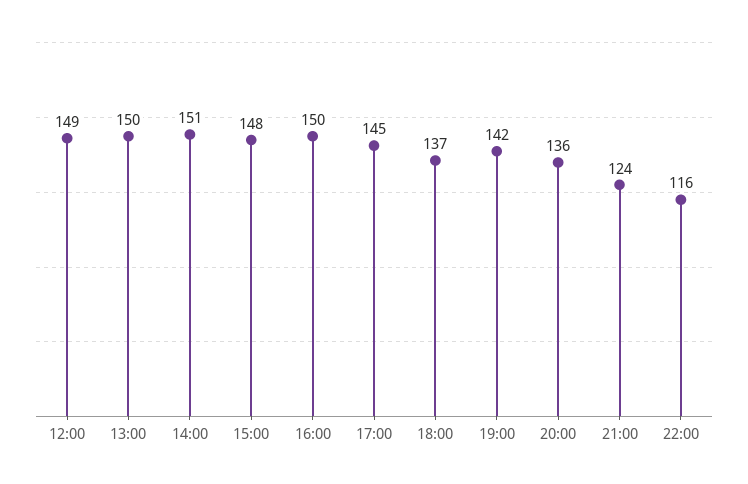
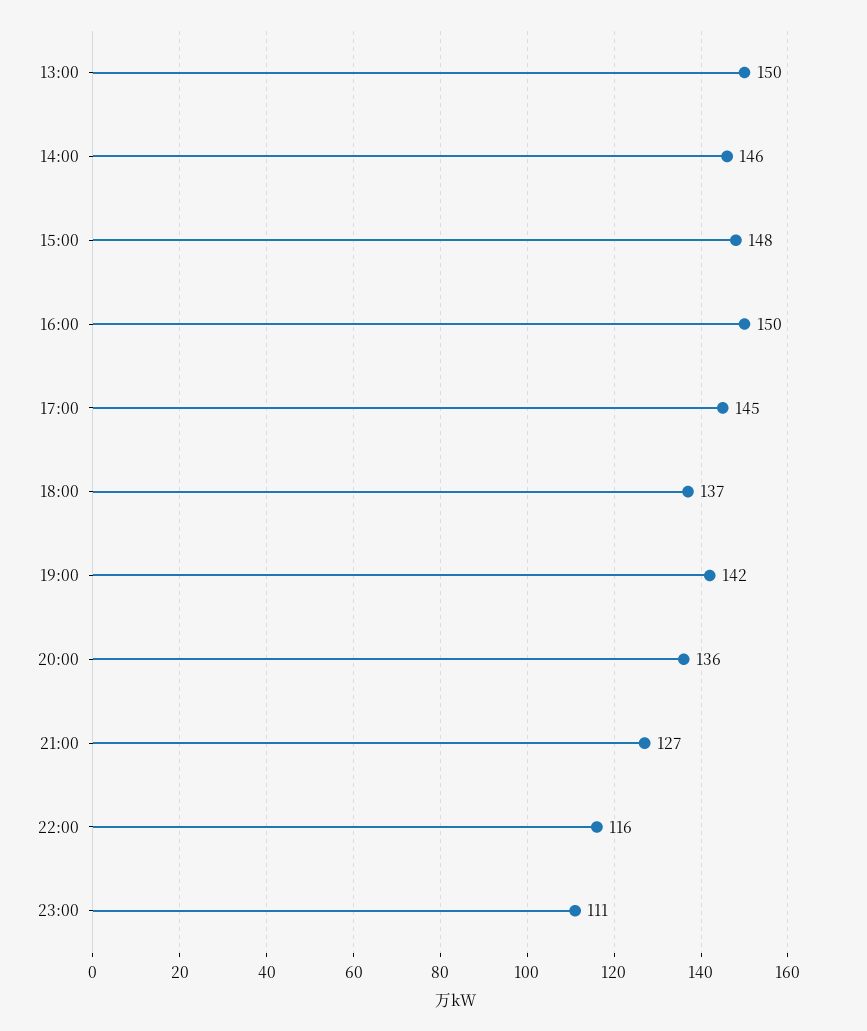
12:00: 149 -> none
14:00: 151 -> 146
21:00: 124 -> 127
23:00: none -> 111

